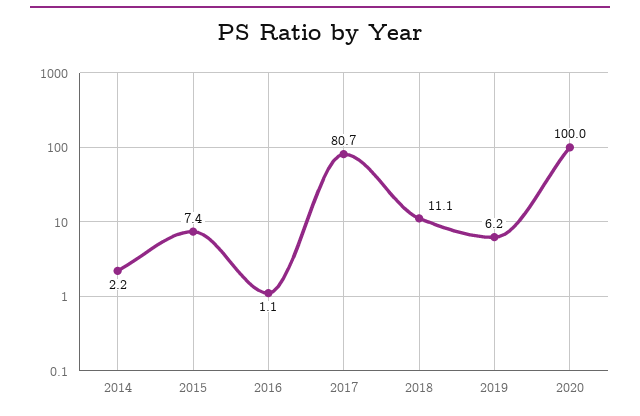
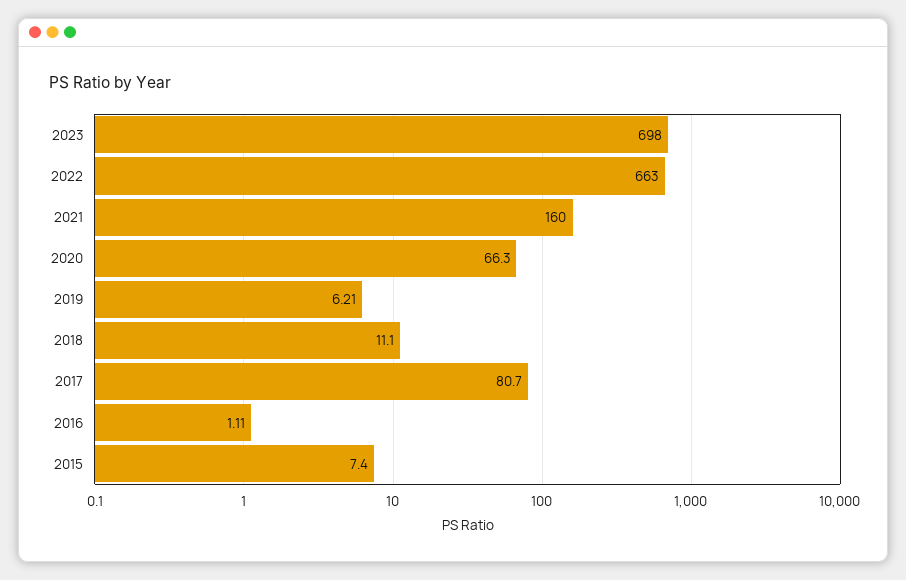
2014: 2.2 -> none
2020: 100 -> 66.3
2023: none -> 698
2022: none -> 663
2021: none -> 160

